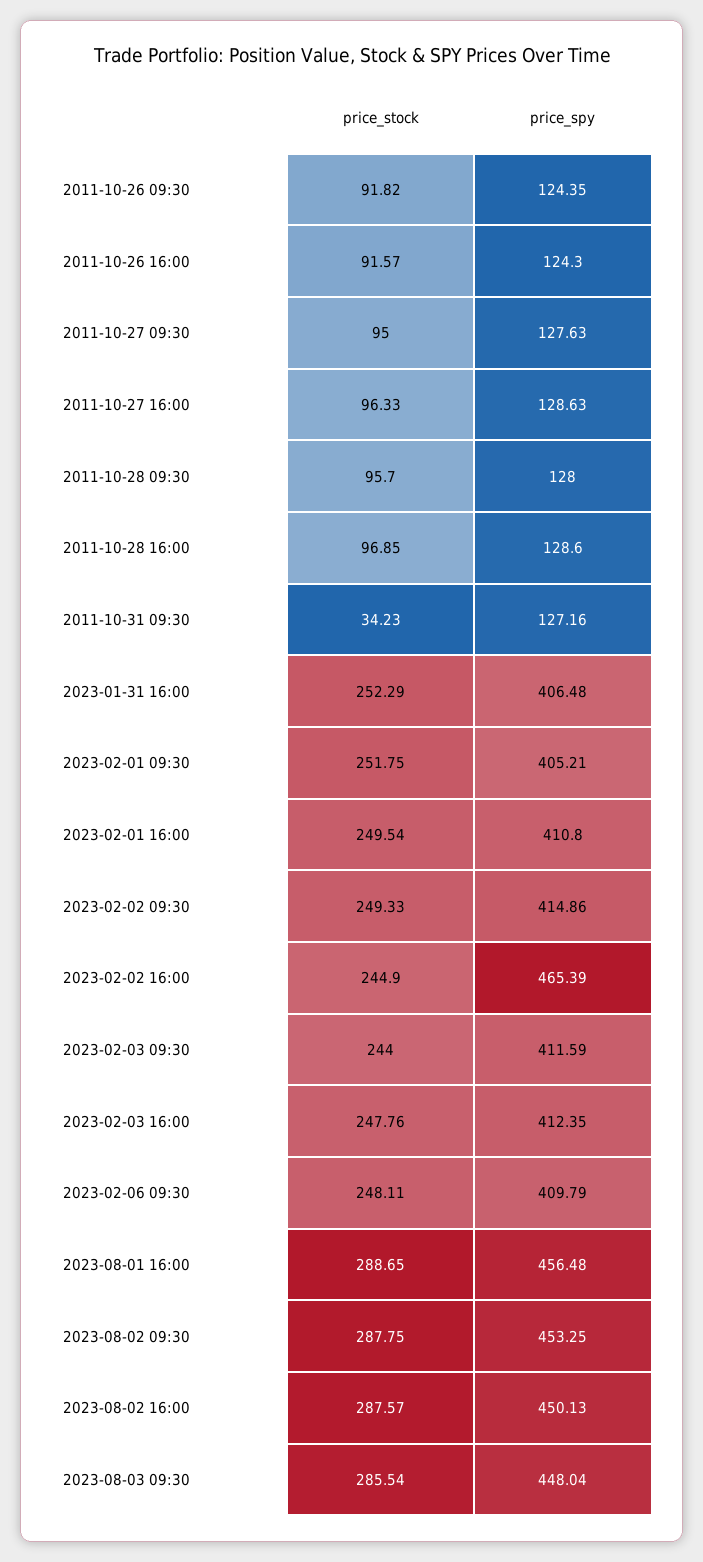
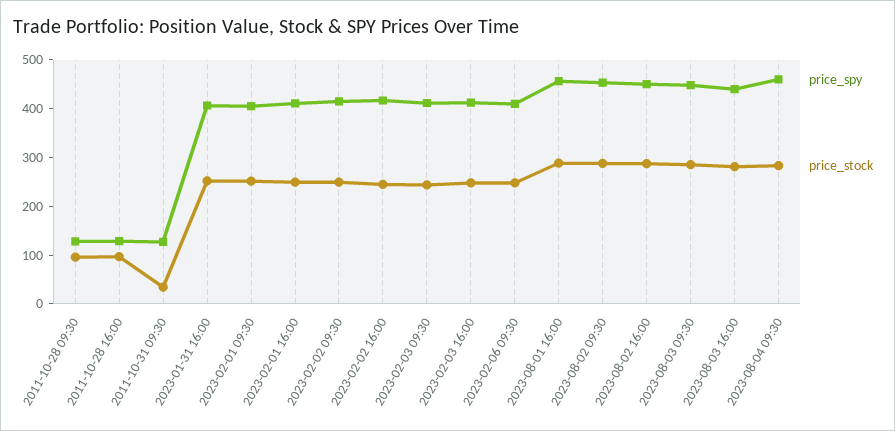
price_stock, 2011-10-26 09:30: 91.82 -> none
price_spy, 2011-10-26 09:30: 124.35 -> none
price_stock, 2011-10-26 16:00: 91.57 -> none
price_spy, 2011-10-26 16:00: 124.3 -> none
price_stock, 2011-10-27 09:30: 95 -> none
price_spy, 2011-10-27 09:30: 127.63 -> none
price_stock, 2011-10-27 16:00: 96.33 -> none
price_spy, 2011-10-27 16:00: 128.63 -> none
price_spy, 2023-02-02 16:00: 465.39 -> 420
price_spy, 2023-08-03 16:00: none -> 440
price_stock, 2023-08-03 16:00: none -> 280
price_spy, 2023-08-04 09:30: none -> 460
price_stock, 2023-08-04 09:30: none -> 280

